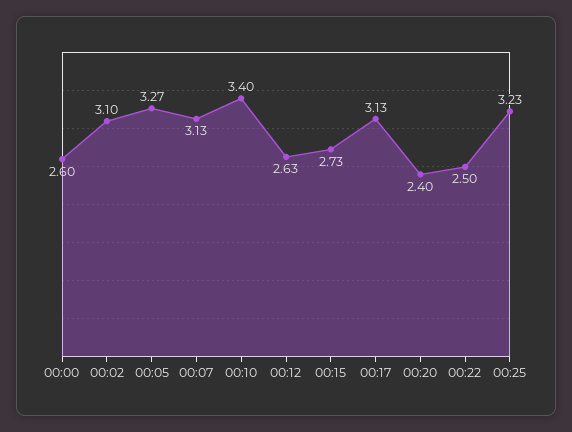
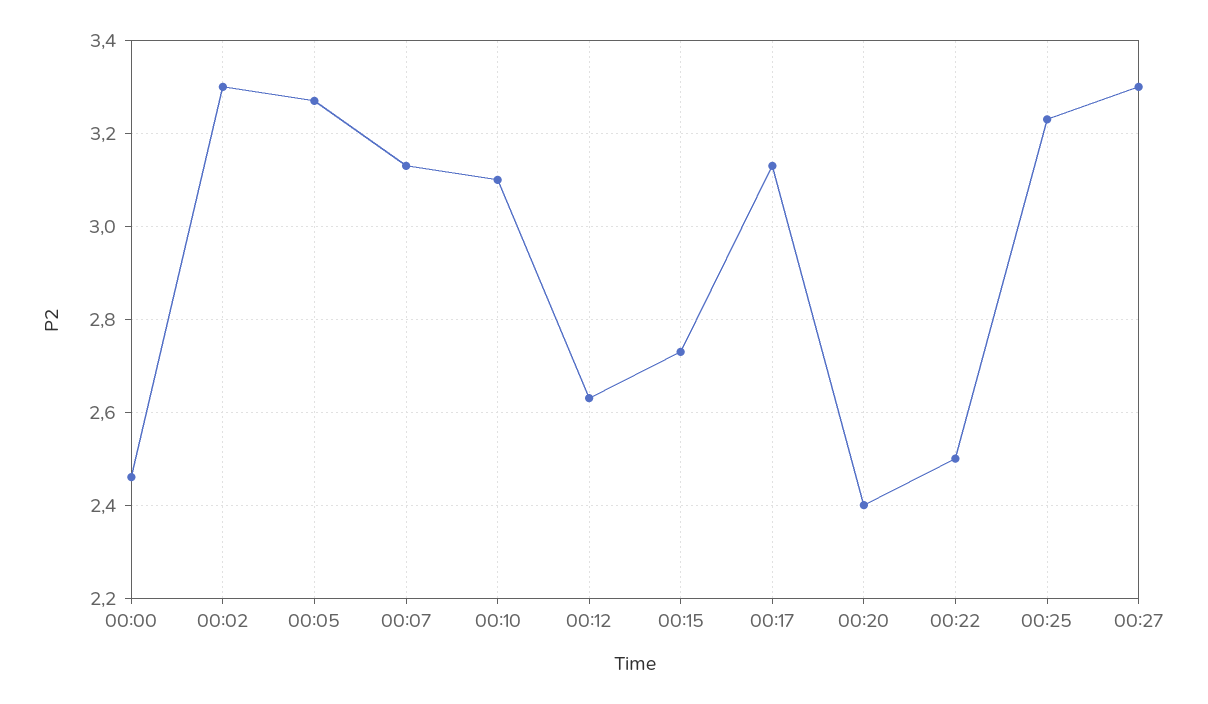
00:00: 2.6 -> 2.45
00:02: 3.1 -> 3.3
00:10: 3.4 -> 3.1
00:27: none -> 3.3

